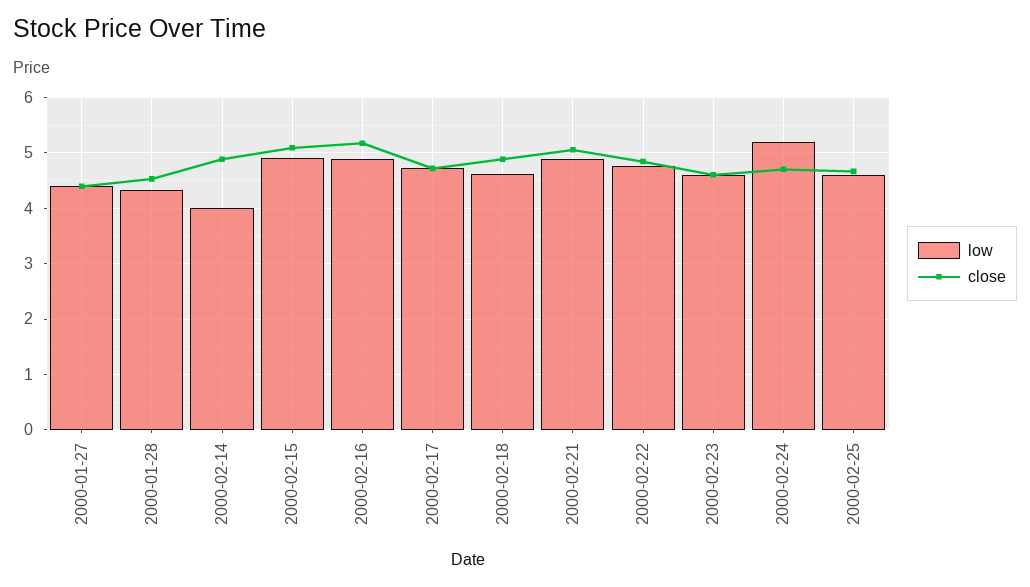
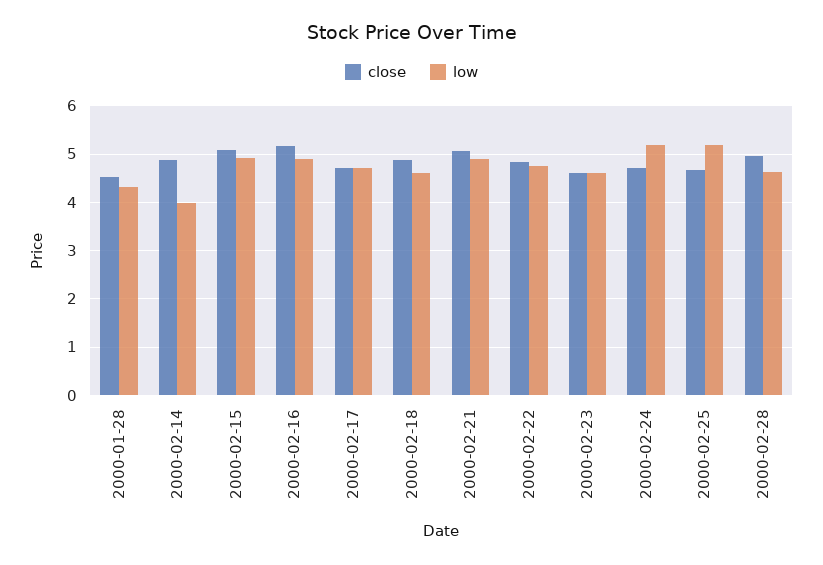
low, 2000-01-27: 4.4 -> none
close, 2000-01-27: 4.4 -> none
low, 2000-02-25: 4.6 -> 5.2
close, 2000-02-28: none -> 5
low, 2000-02-28: none -> 4.6

